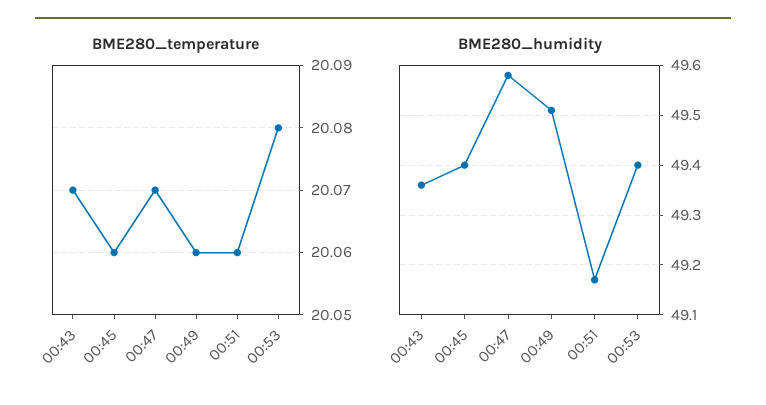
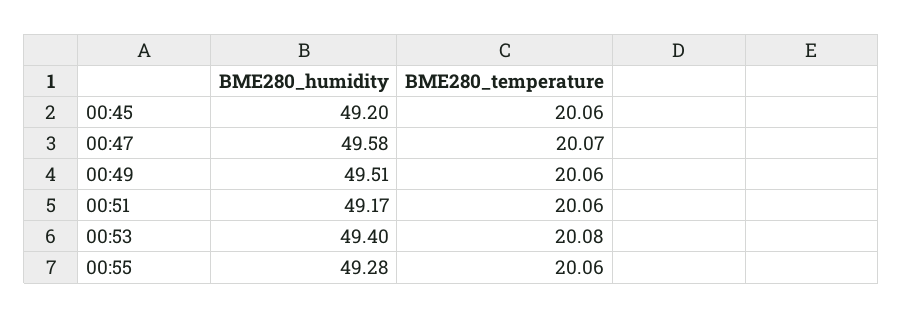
BME280_temperature, 00:43: 20.07 -> none
BME280_humidity, 00:43: 49.35 -> none
BME280_humidity, 00:45: 49.4 -> 49.2
BME280_humidity, 00:55: none -> 49.28
BME280_temperature, 00:55: none -> 20.06

